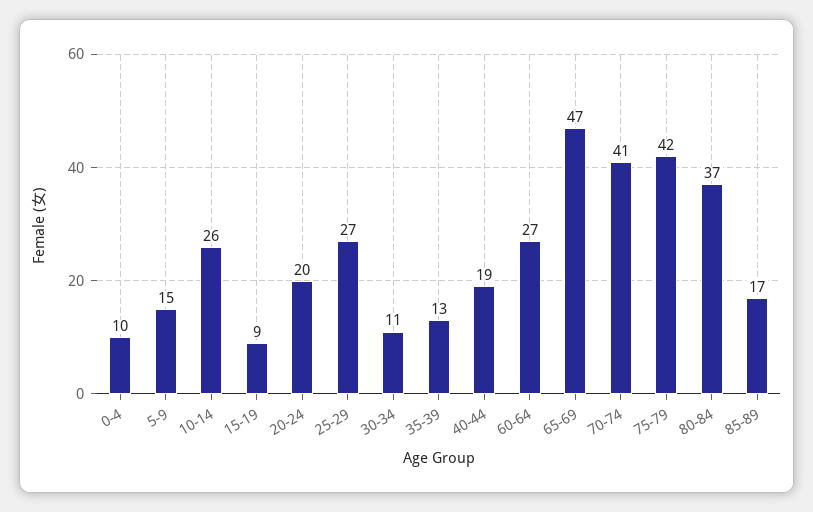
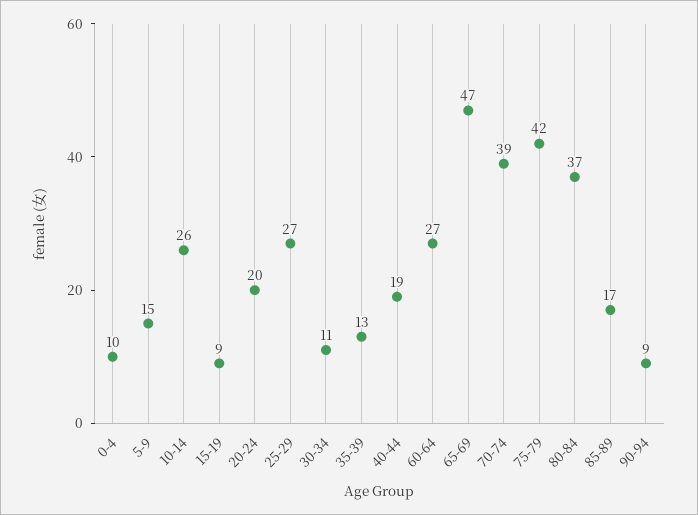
70-74: 41 -> 39
90-94: none -> 9

